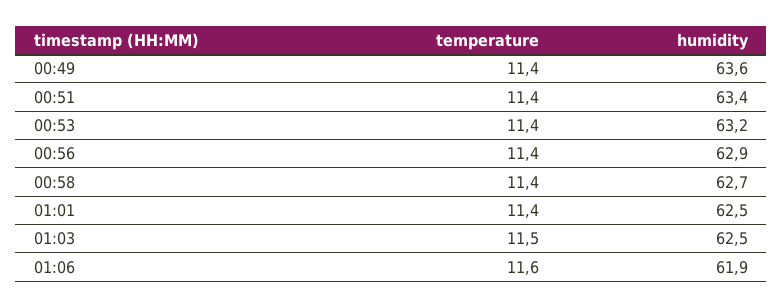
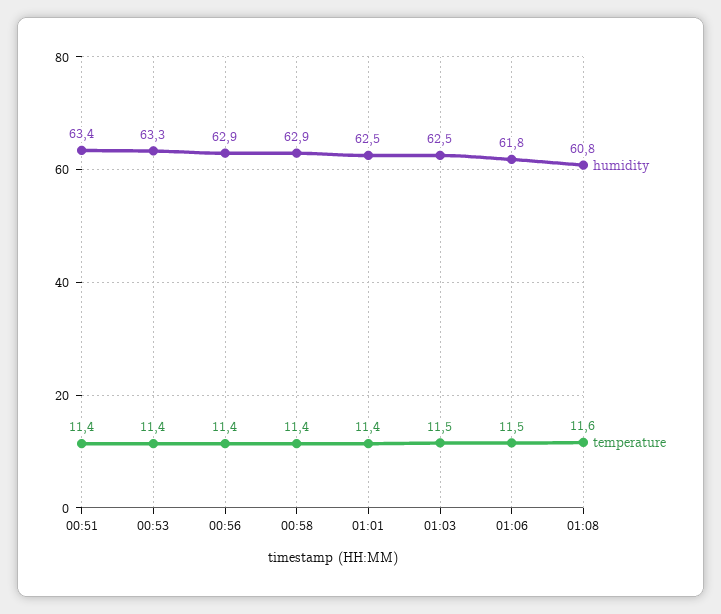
temperature, 00:49: 11.4 -> none
humidity, 00:49: 63.6 -> none
humidity, 00:53: 63.2 -> 63.3
humidity, 00:58: 62.7 -> 62.9
temperature, 01:06: 11.6 -> 11.5
humidity, 01:06: 61.9 -> 61.8
humidity, 01:08: none -> 60.8
temperature, 01:08: none -> 11.6

